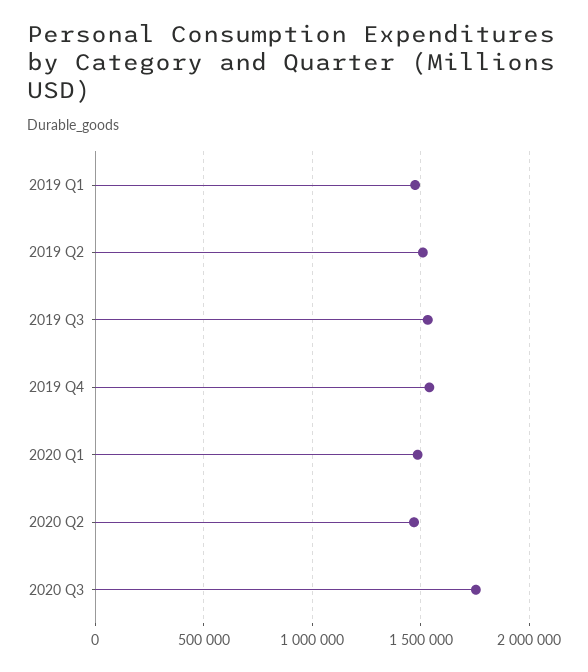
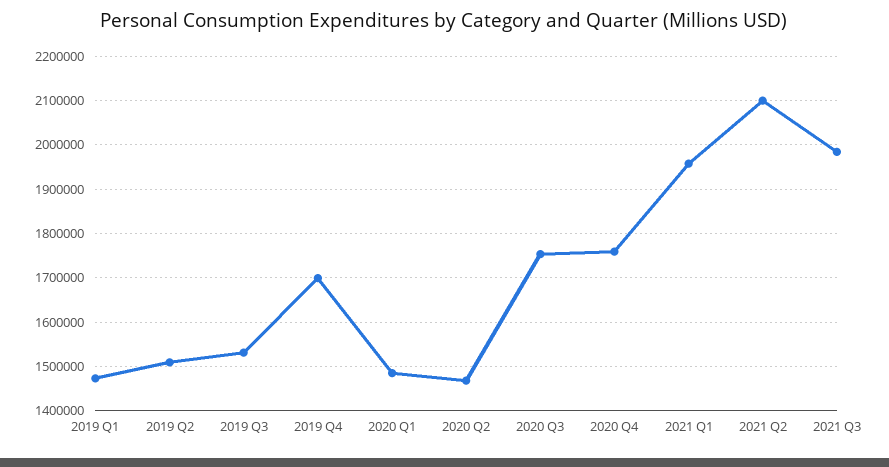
2019 Q4: 1550000 -> 1700000
2020 Q4: none -> 1760000
2021 Q1: none -> 1960000
2021 Q2: none -> 2100000
2021 Q3: none -> 1980000

